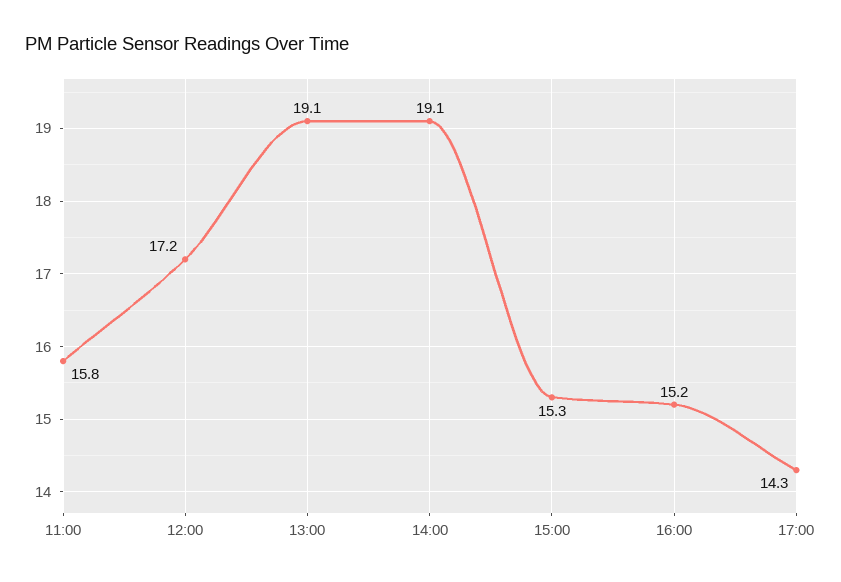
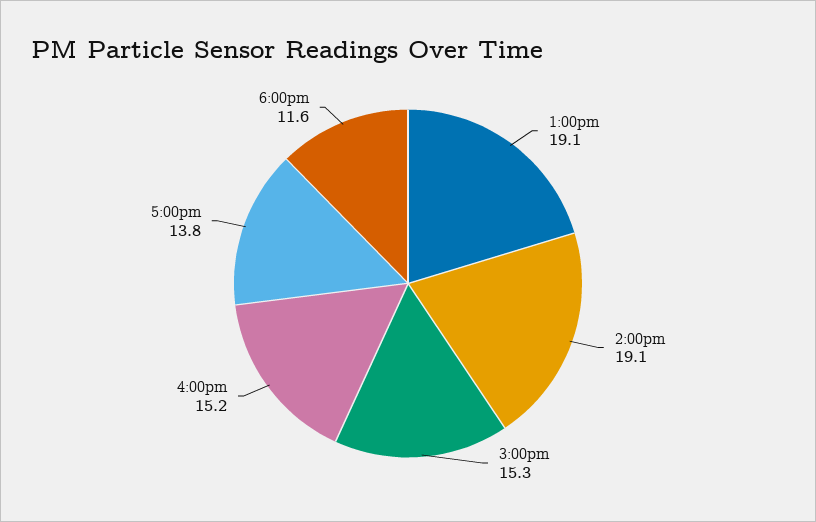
11:00: 15.8 -> none
12:00: 17.2 -> none
17:00: 14.3 -> 13.8
6:00pm: none -> 11.6

